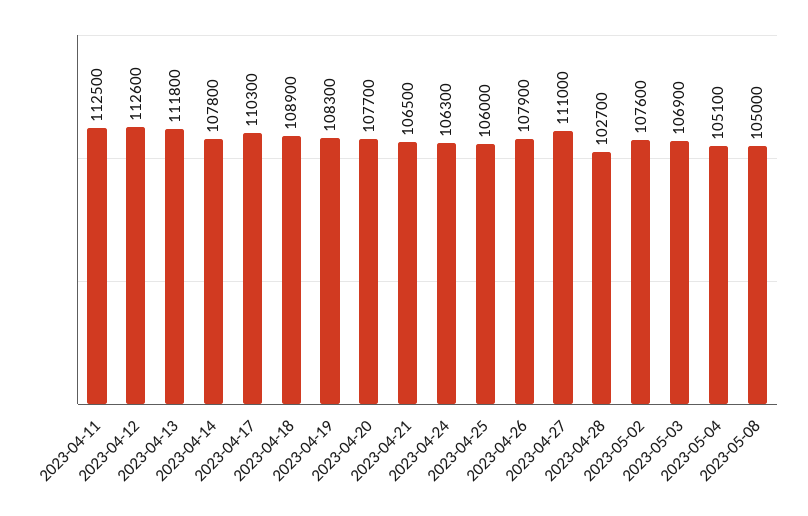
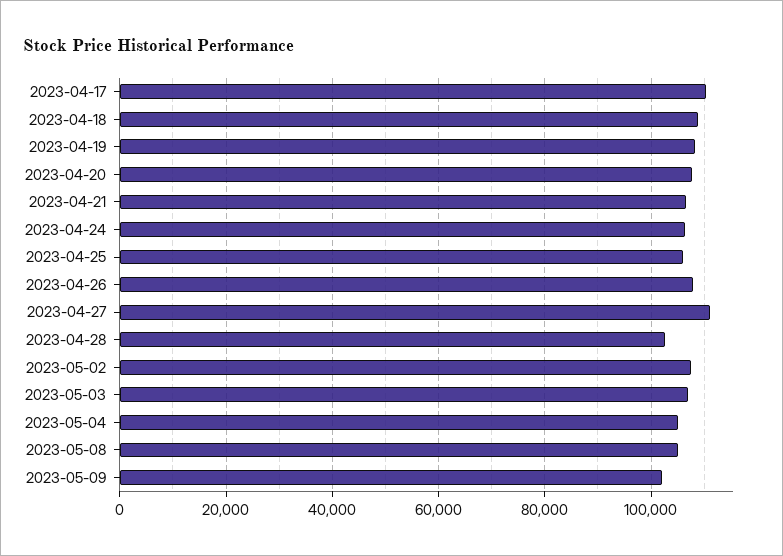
2023-04-11: 112500 -> none
2023-04-12: 112600 -> none
2023-04-13: 111800 -> none
2023-04-14: 107800 -> none
2023-05-09: none -> 102000

